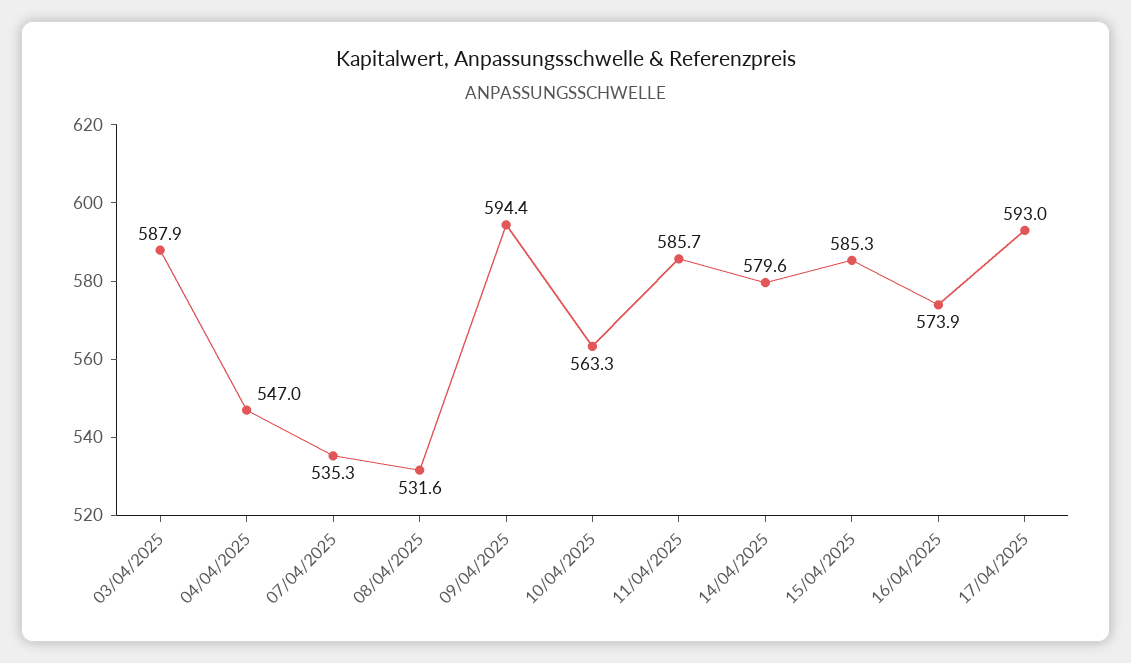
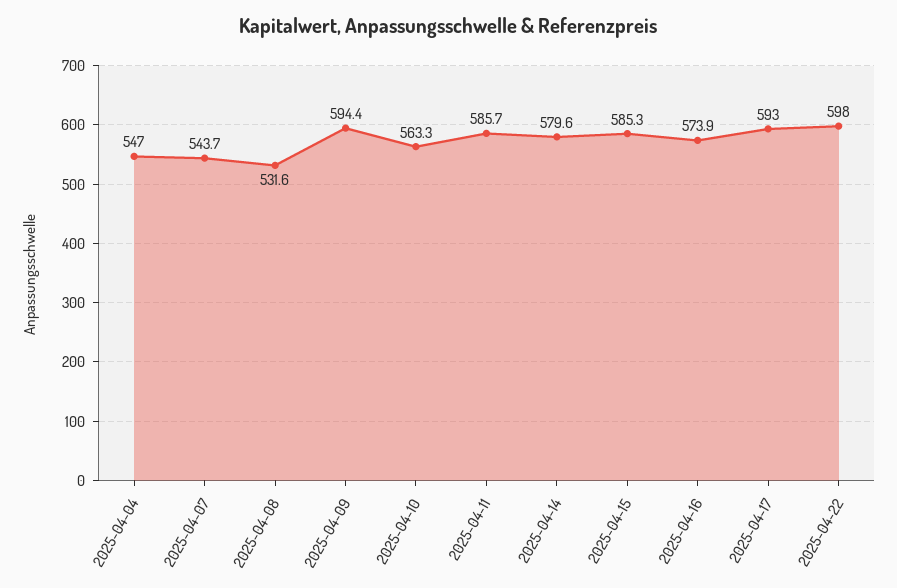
03/04/2025: 587.9 -> none
07/04/2025: 535.3 -> 543.7
2025-04-22: none -> 598

